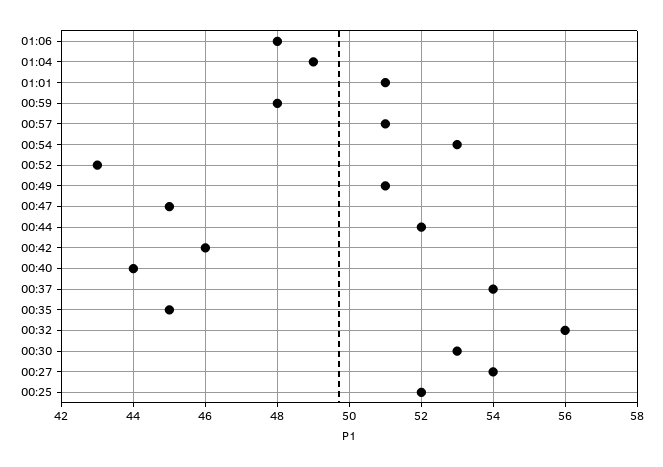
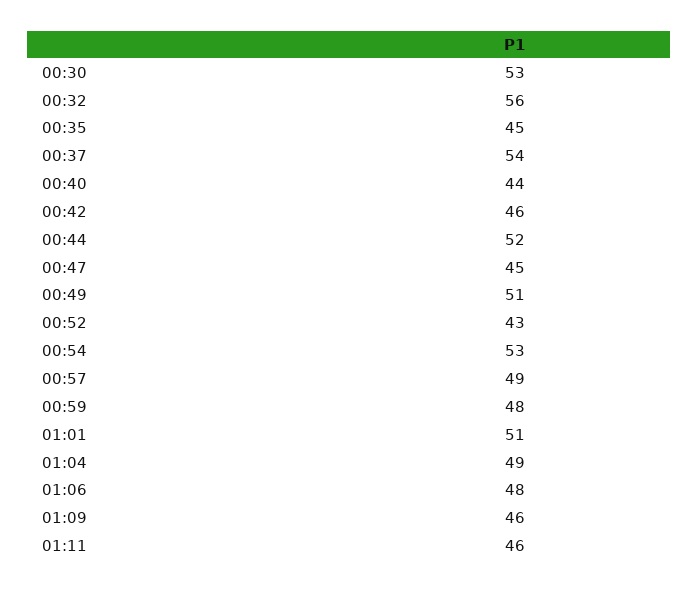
00:57: 51 -> 49
00:27: 54 -> none
00:25: 52 -> none
01:09: none -> 46
01:11: none -> 46

